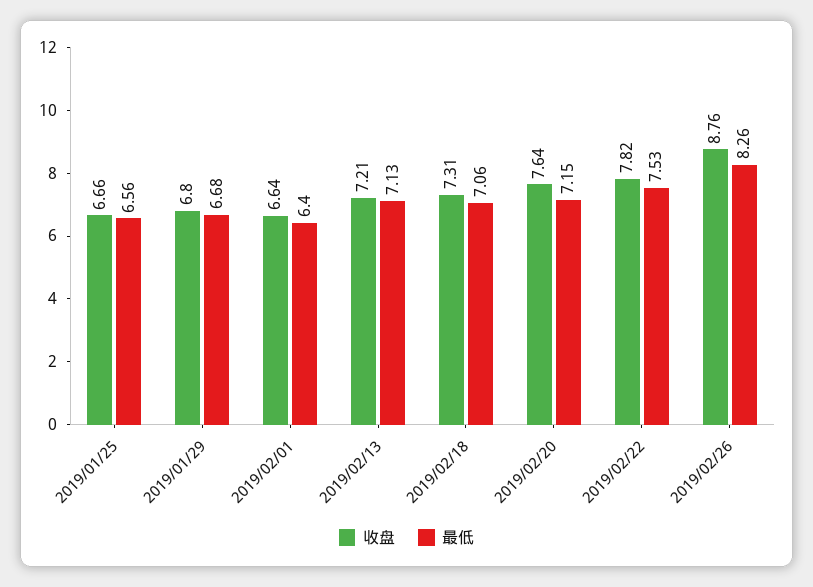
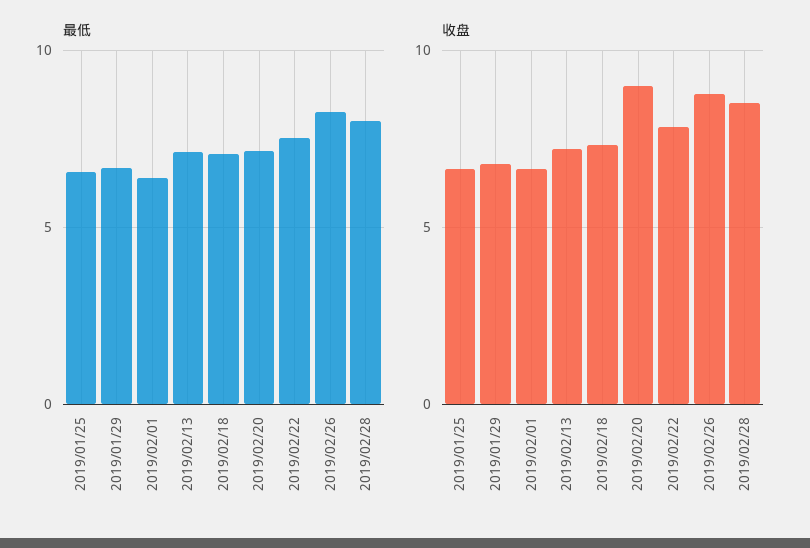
收盘, 2019/02/20: 7.64 -> 9
最低, 2019/02/28: none -> 8
收盘, 2019/02/28: none -> 8.5

